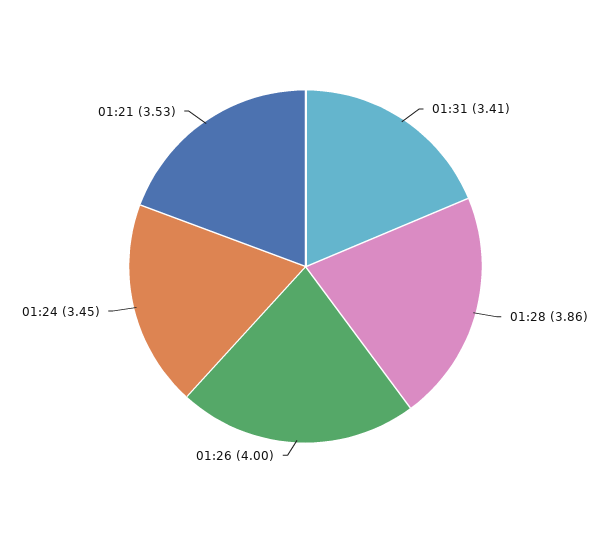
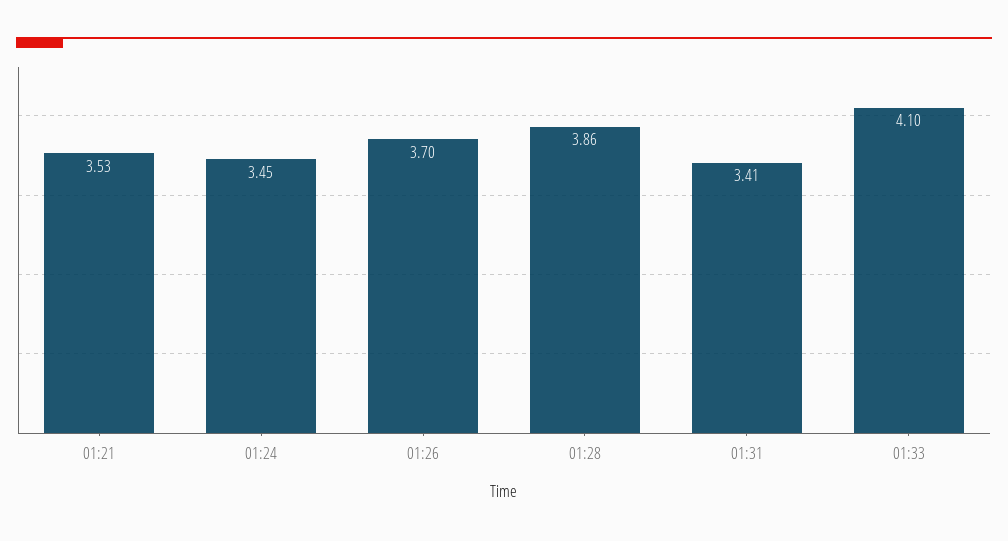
01:26: 4 -> 3.7
01:33: none -> 4.1

